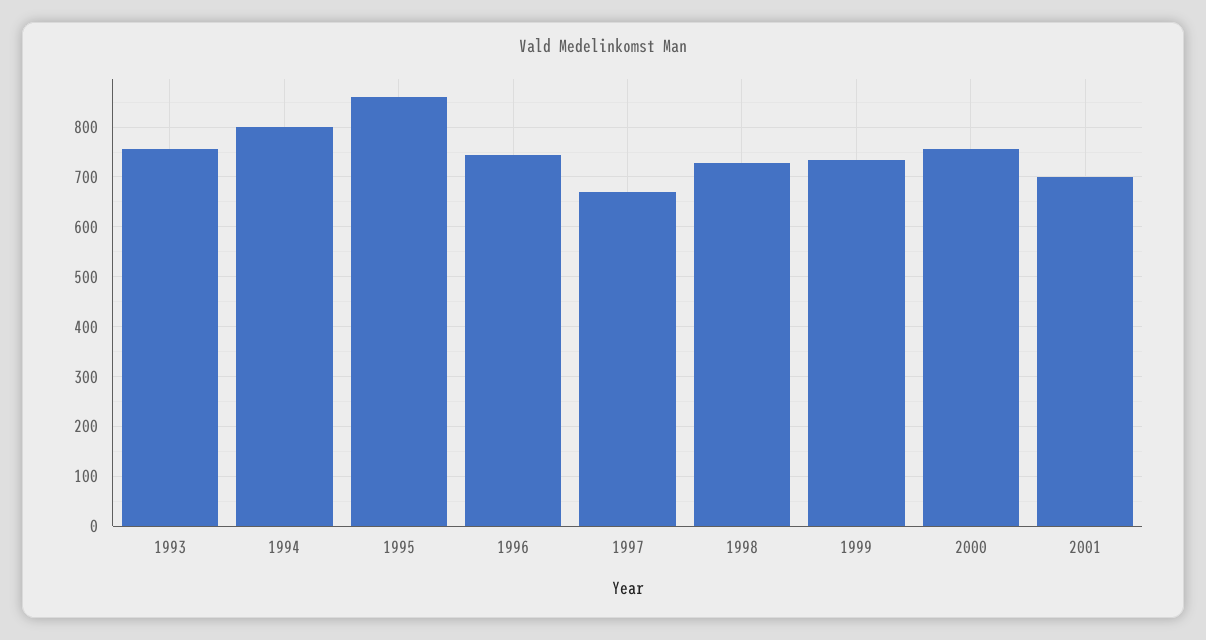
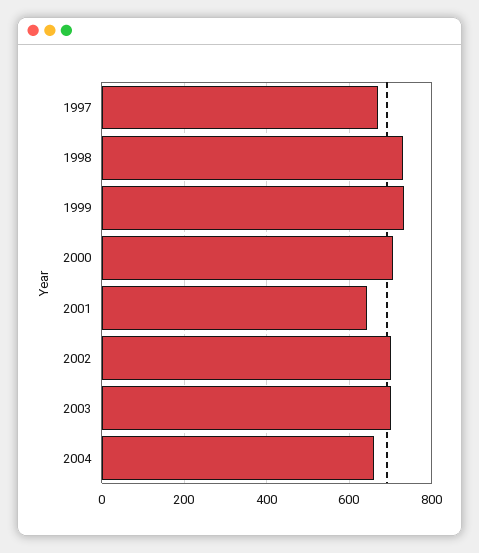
1993: 760 -> none
1994: 800 -> none
1995: 860 -> none
1996: 740 -> none
2000: 760 -> 700
2001: 700 -> 640
2002: none -> 700
2003: none -> 700
2004: none -> 660

